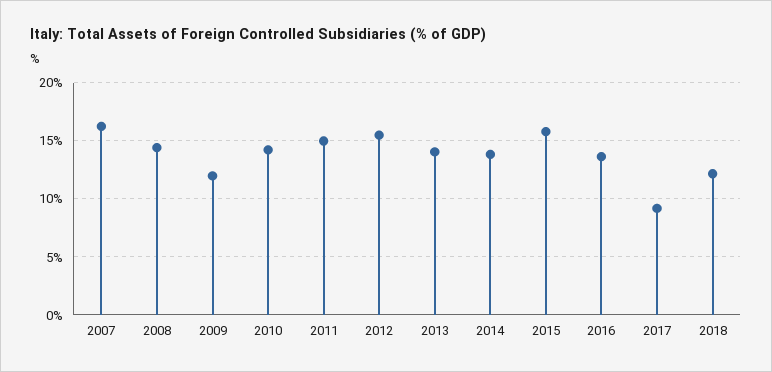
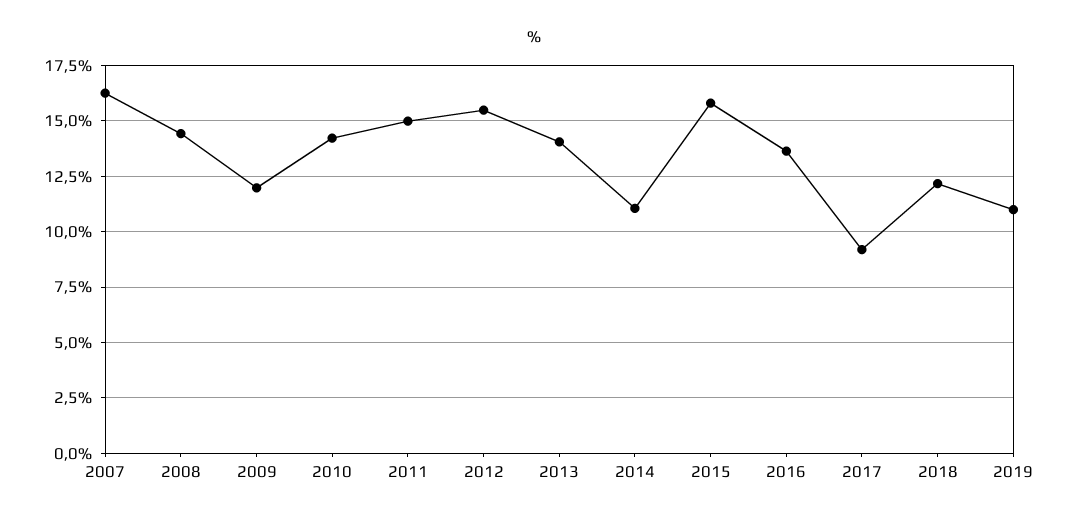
2014: 14 -> 11
2019: none -> 11

